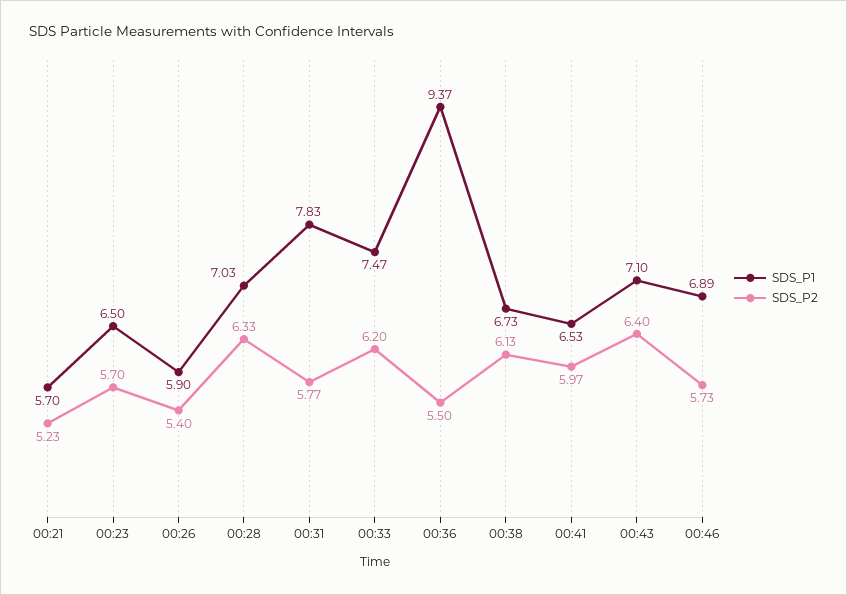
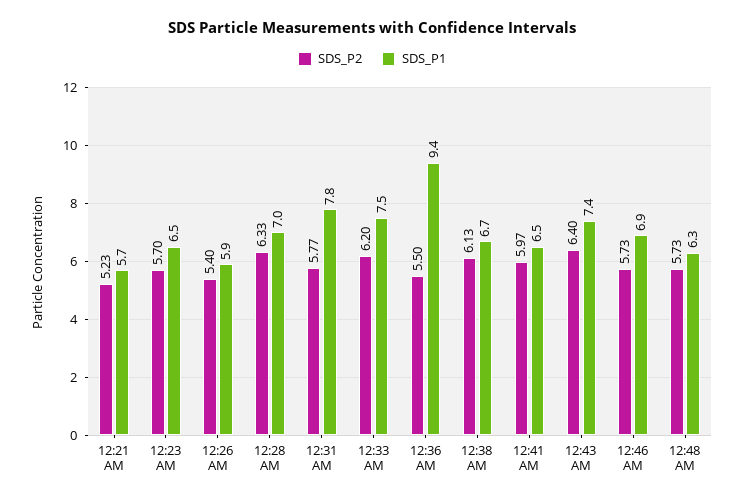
SDS_P1, 00:43: 7.1 -> 7.4
SDS_P2, 12:48 AM: none -> 5.73
SDS_P1, 12:48 AM: none -> 6.3

